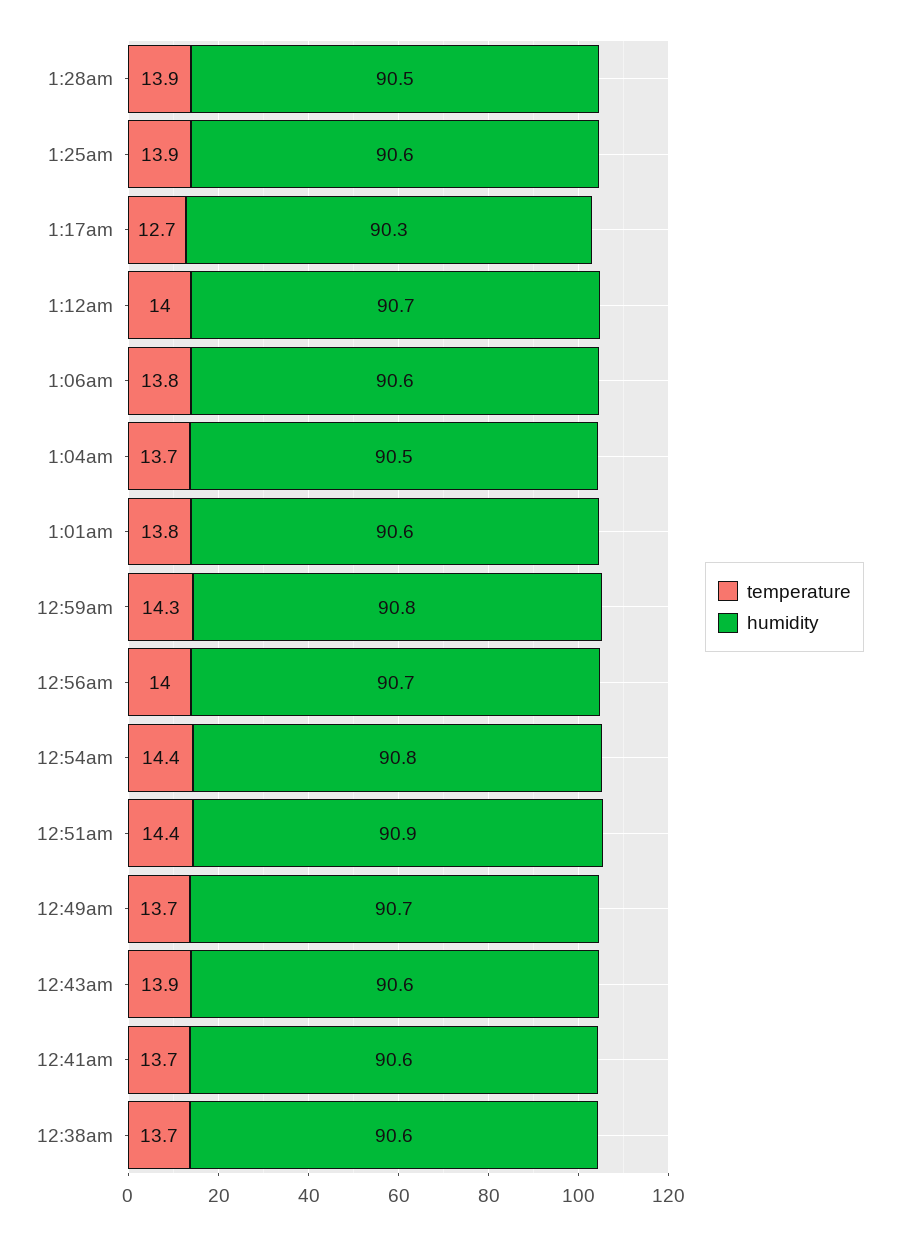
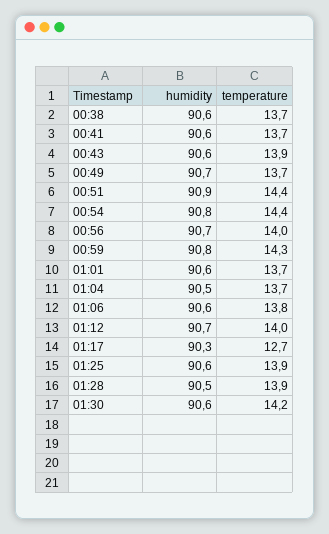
temperature, 1:01am: 13.8 -> 13.7
humidity, 01:30: none -> 90.6
temperature, 01:30: none -> 14.2

